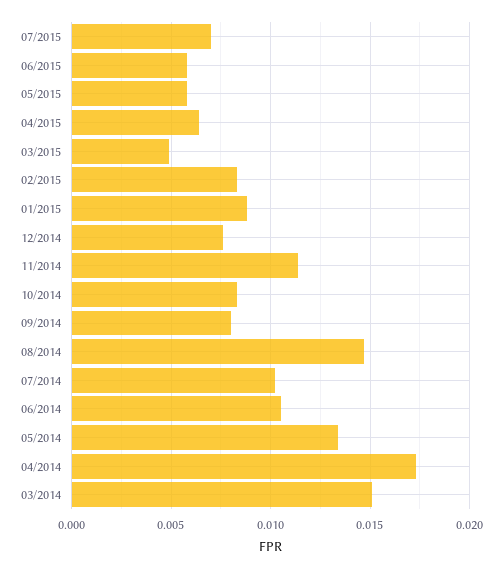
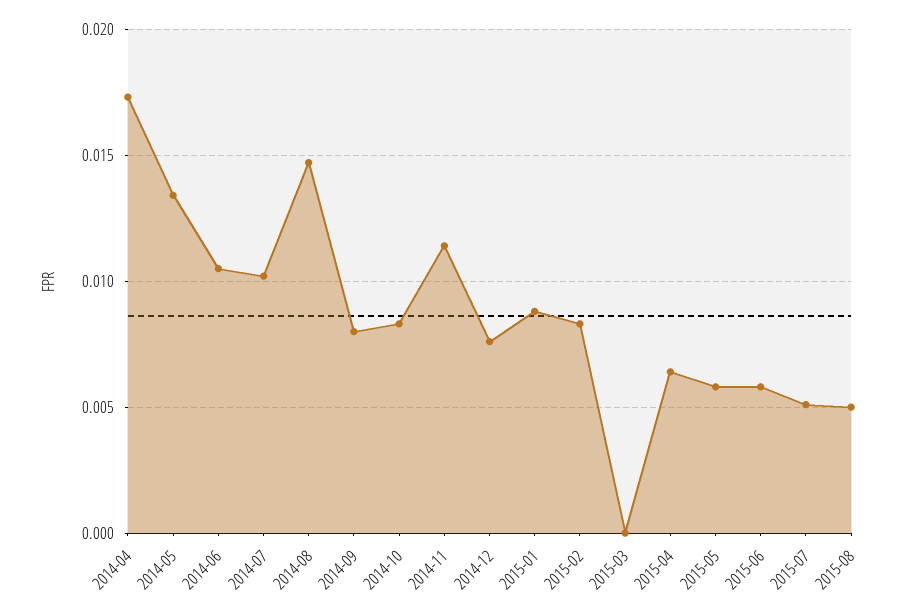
07/2015: 0.007 -> 0.005
03/2015: 0.005 -> 0
03/2014: 0.015 -> none
2015-08: none -> 0.005

